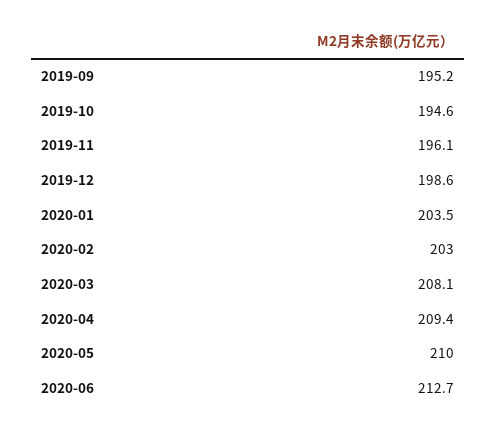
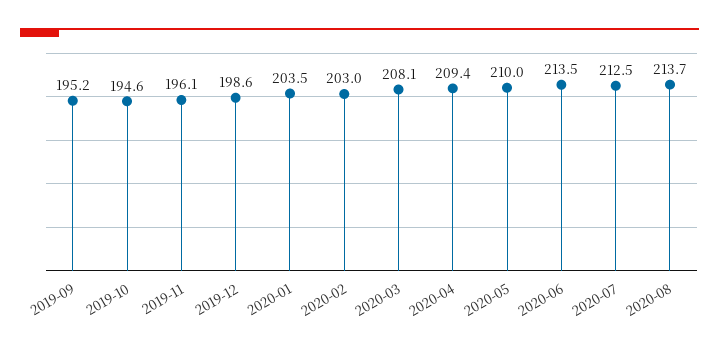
2020-06: 212.7 -> 213.5
2020-07: none -> 212.5
2020-08: none -> 213.7

